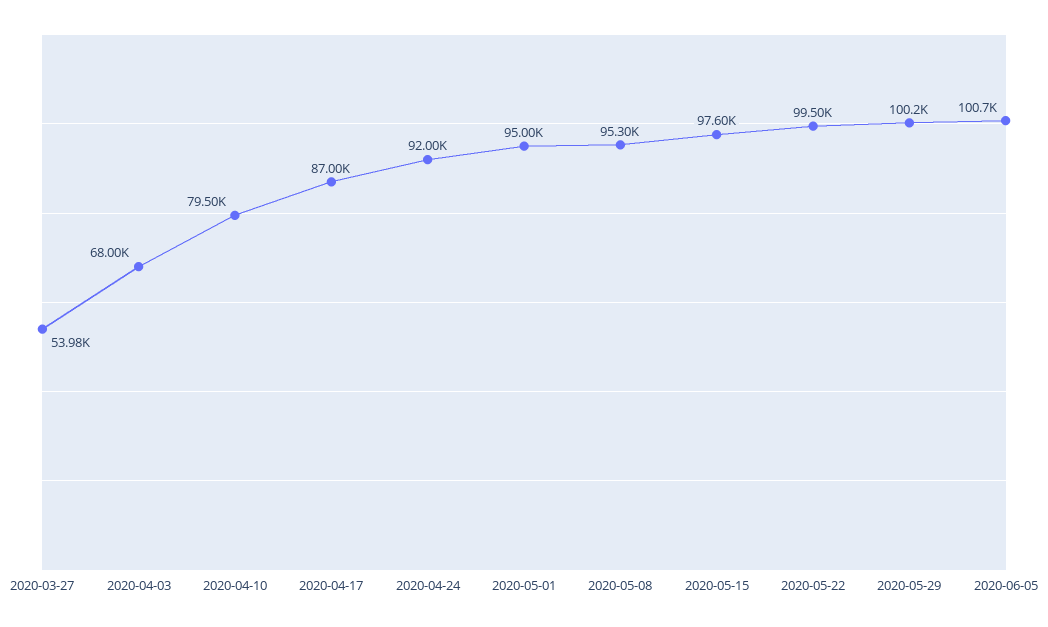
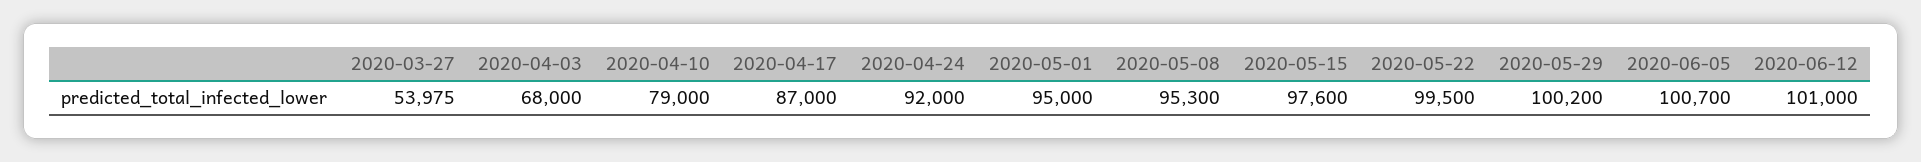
2020-04-10: 79500 -> 79000
2020-06-12: none -> 101000

